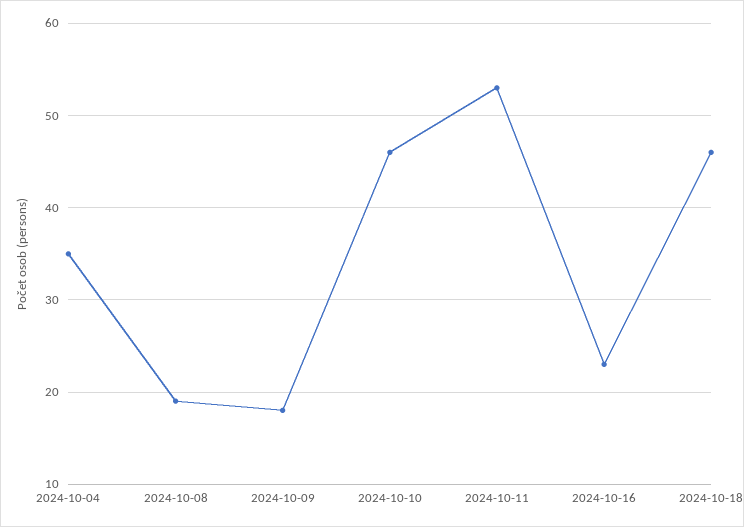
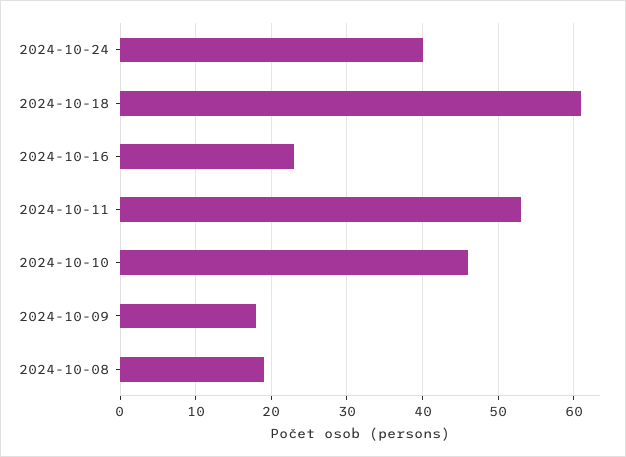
2024-10-04: 35 -> none
2024-10-18: 46 -> 61
2024-10-24: none -> 40

